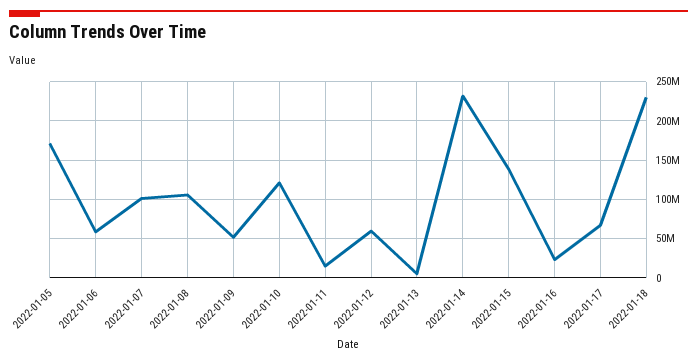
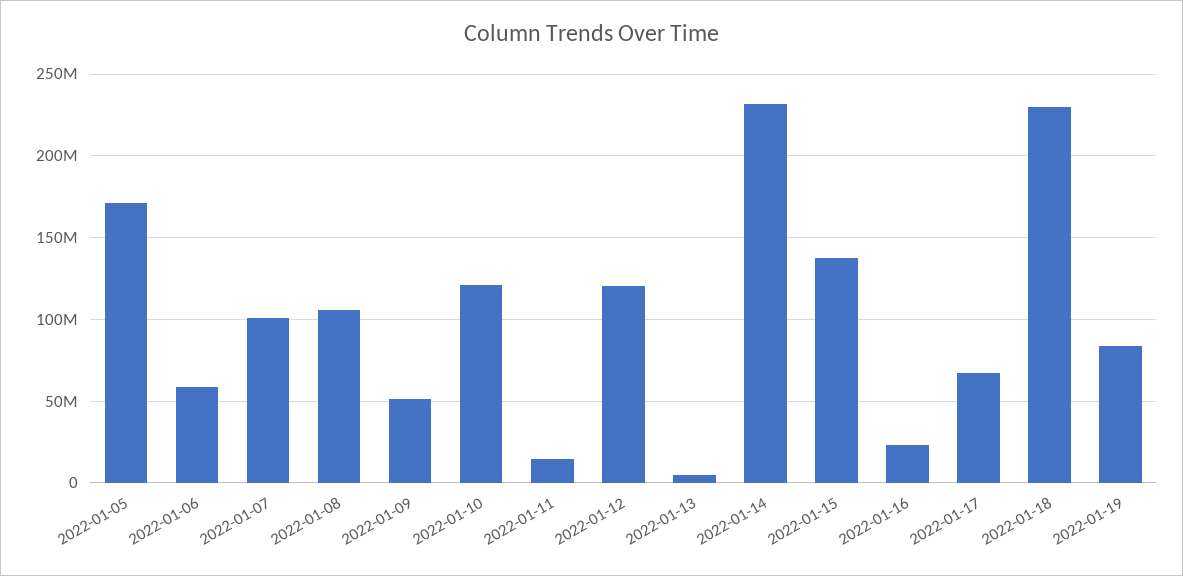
2022-01-12: 60000000 -> 120000000
2022-01-19: none -> 85000000

